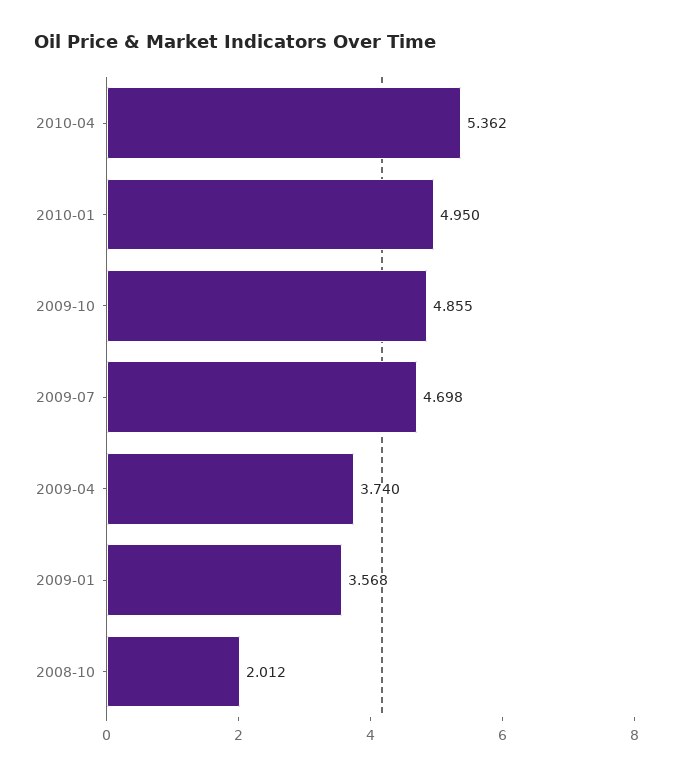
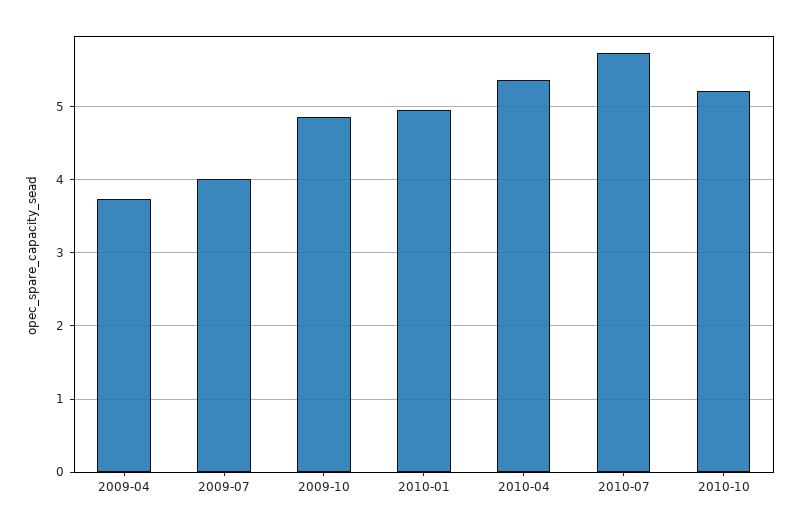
2009-07: 4.698 -> 4
2009-01: 3.568 -> none
2008-10: 2.012 -> none
2010-07: none -> 5.7
2010-10: none -> 5.2

